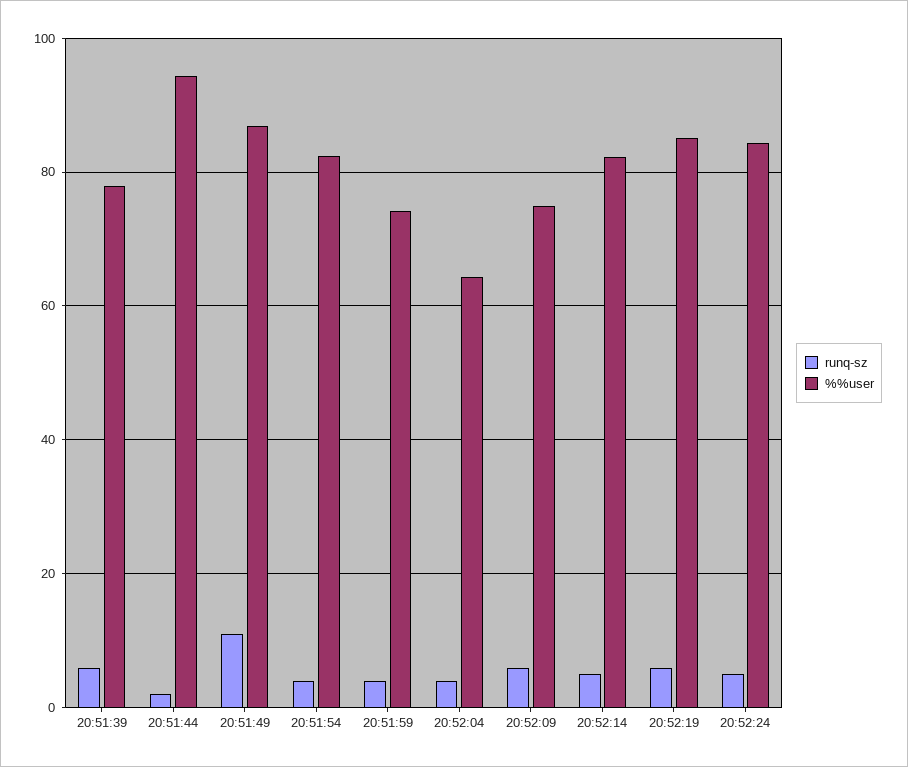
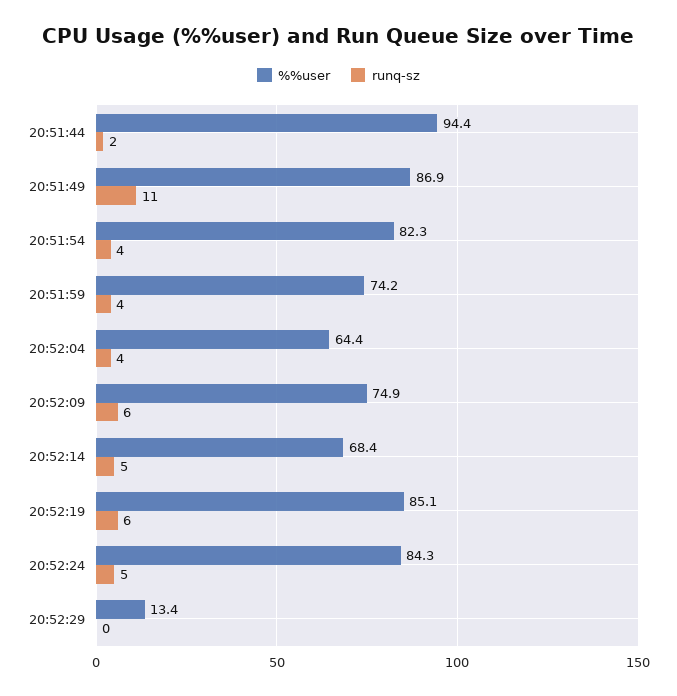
runq-sz, 20:51:39: 6 -> none
%%user, 20:51:39: 78 -> none
%%user, 20:52:14: 82 -> 68.4
%%user, 20:52:29: none -> 13.4
runq-sz, 20:52:29: none -> 0

